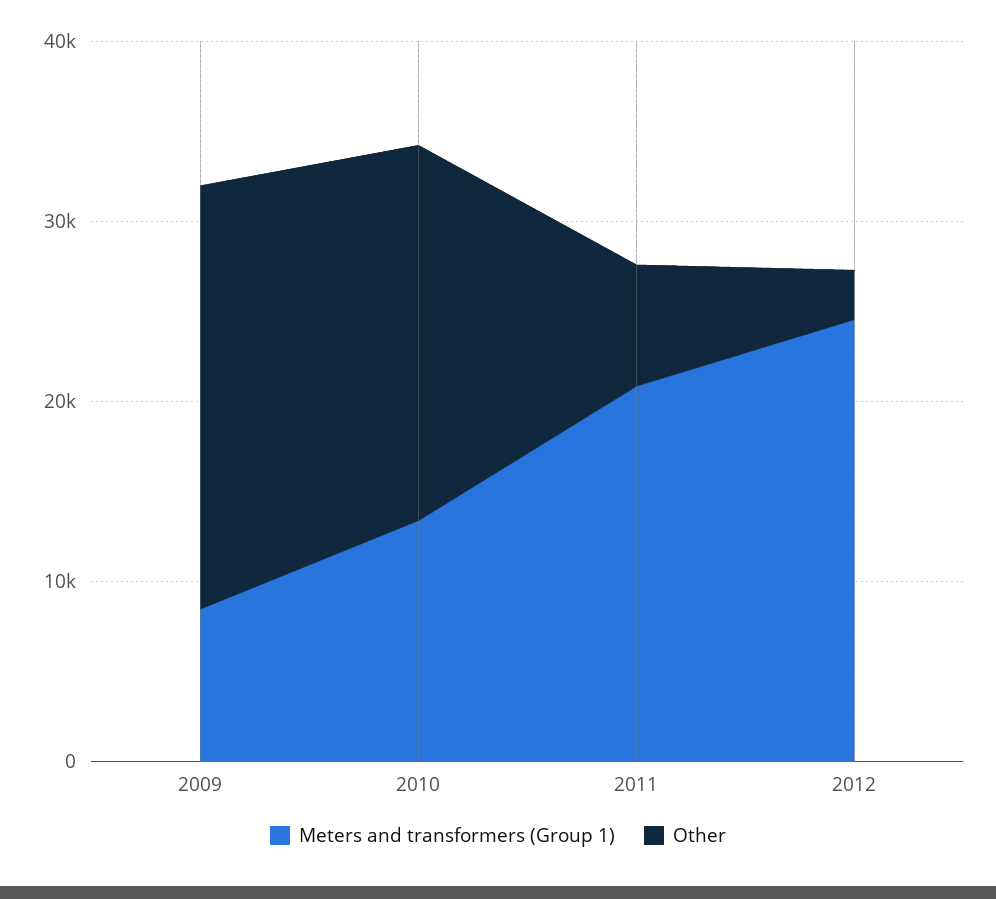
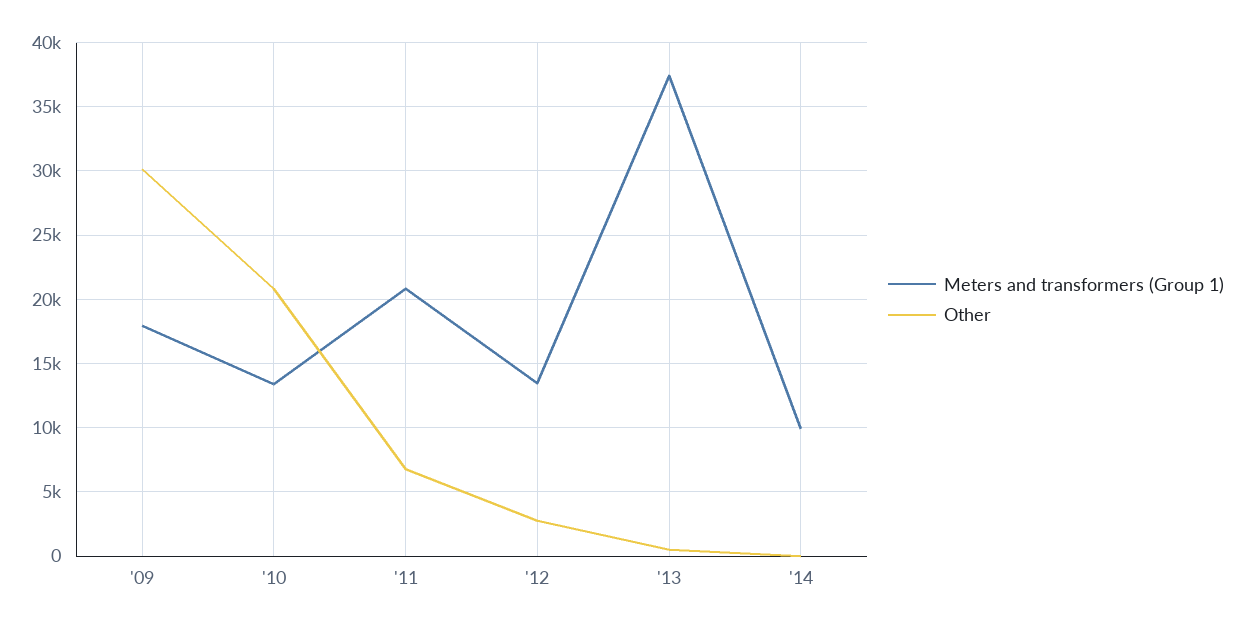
Meters and transformers (Group 1), 2009: 8000 -> 18000
Other, 2009: 24000 -> 30000
Meters and transformers (Group 1), 2012: 24000 -> 13500
Meters and transformers (Group 1), '13: none -> 37500
Other, '13: none -> 500
Meters and transformers (Group 1), '14: none -> 10000
Other, '14: none -> 0

